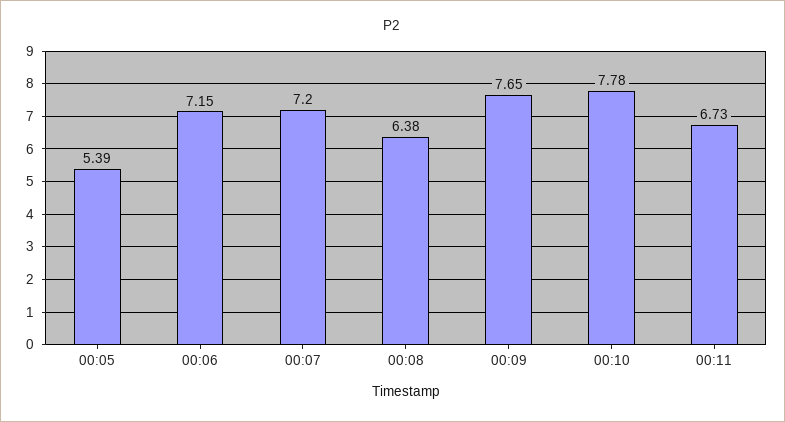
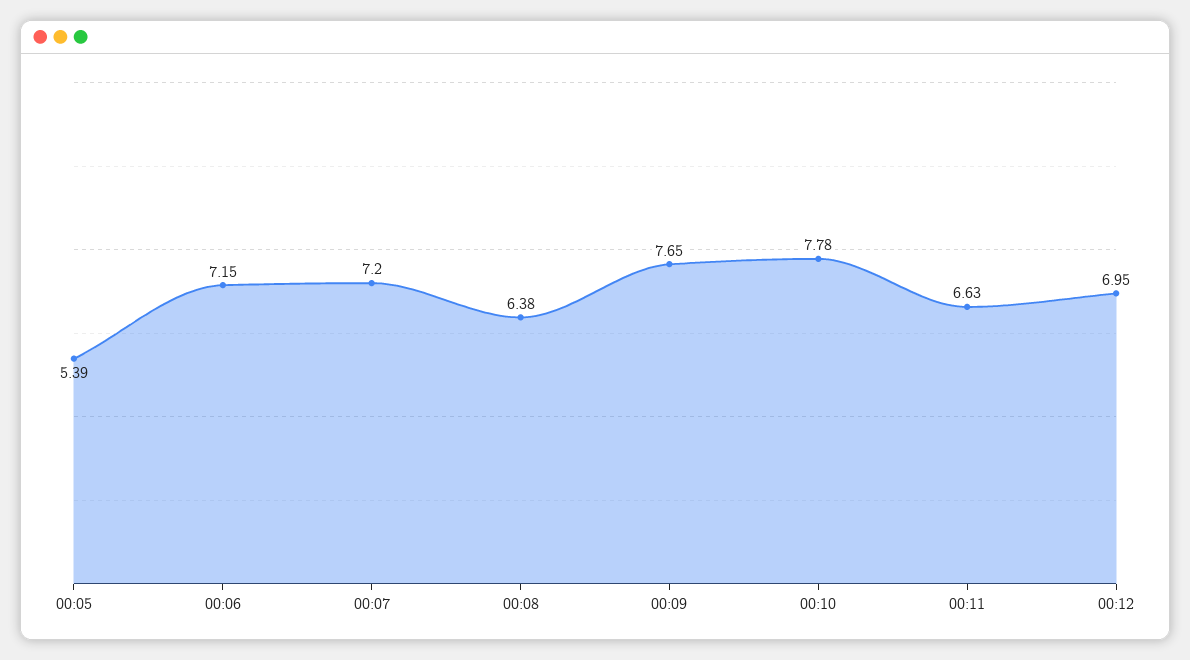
00:11: 6.73 -> 6.63
00:12: none -> 6.95

